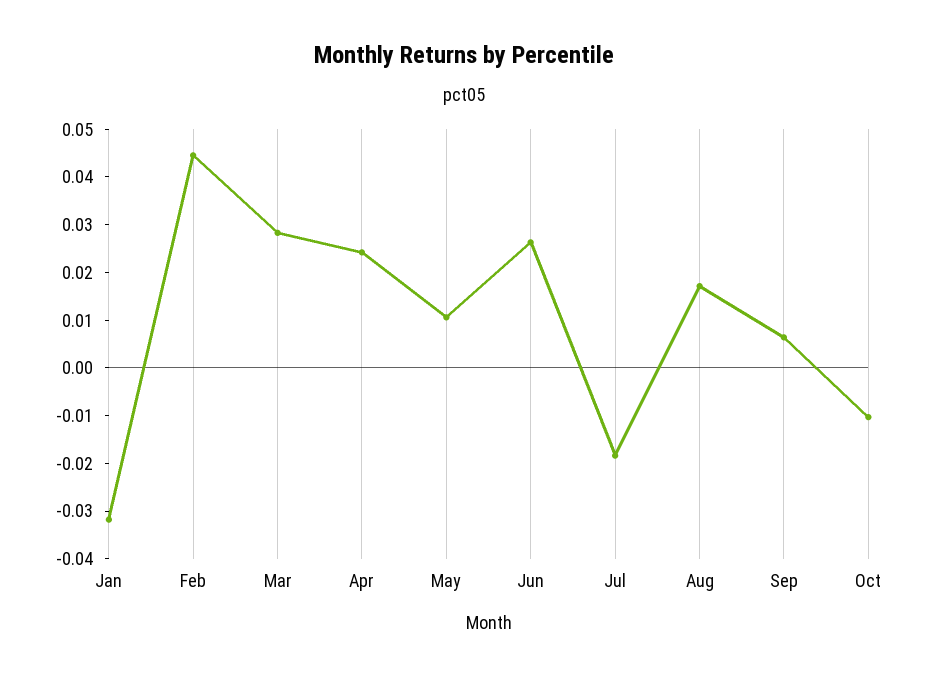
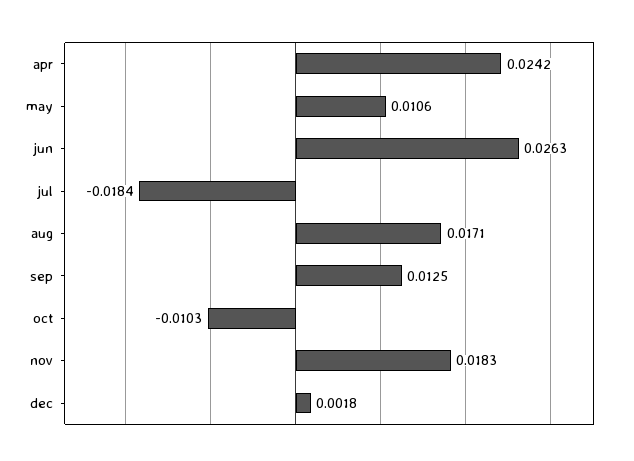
Jan: -0.032 -> none
Feb: 0.044 -> none
Mar: 0.028 -> none
Sep: 0.006 -> 0.0125
nov: none -> 0.0183
dec: none -> 0.0018

